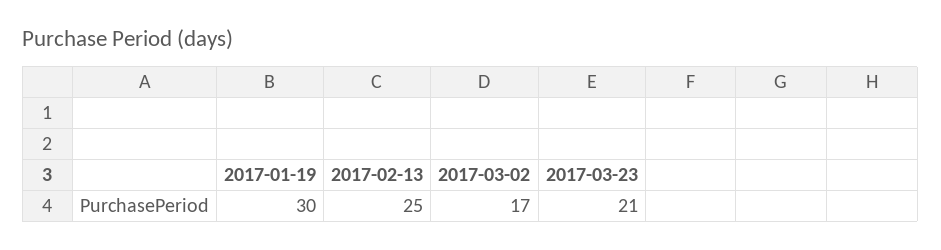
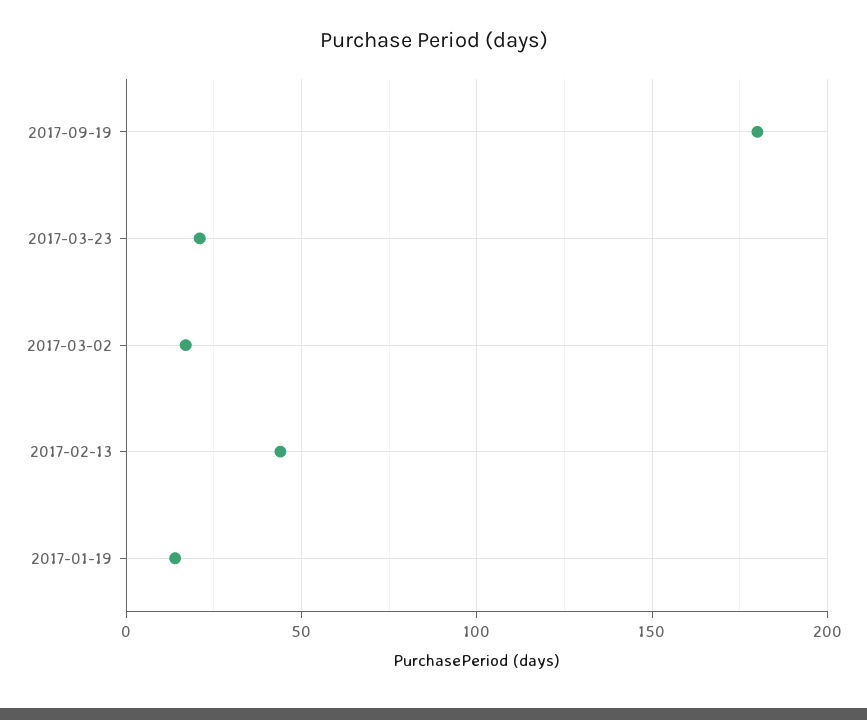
2017-01-19: 30 -> 15
2017-02-13: 25 -> 45
2017-09-19: none -> 180

